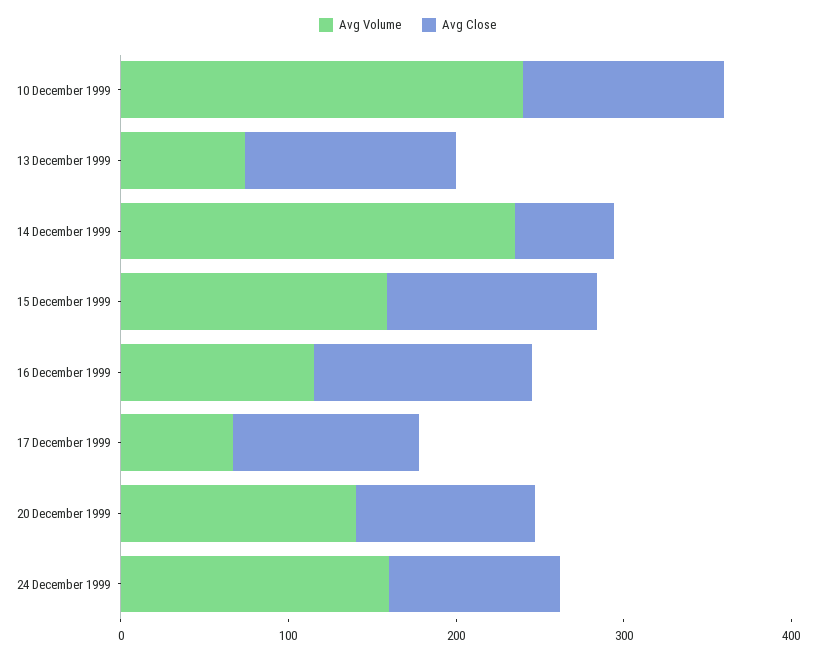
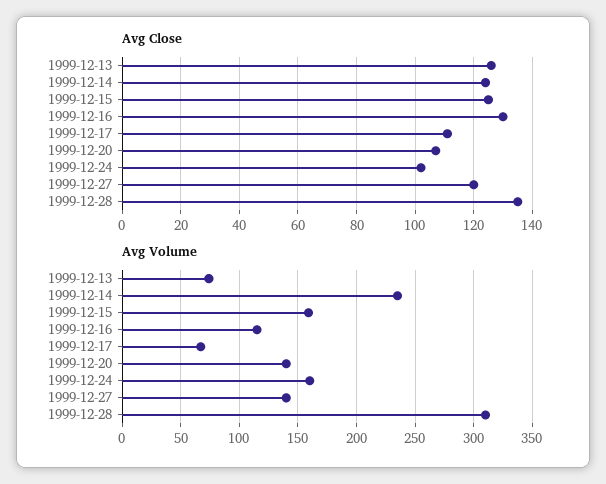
Avg Volume, 10 December 1999: 240 -> none
Avg Close, 10 December 1999: 120 -> none
Avg Close, 14 December 1999: 60 -> 125
Avg Close, 1999-12-27: none -> 120
Avg Close, 1999-12-28: none -> 135
Avg Volume, 1999-12-27: none -> 140
Avg Volume, 1999-12-28: none -> 310

